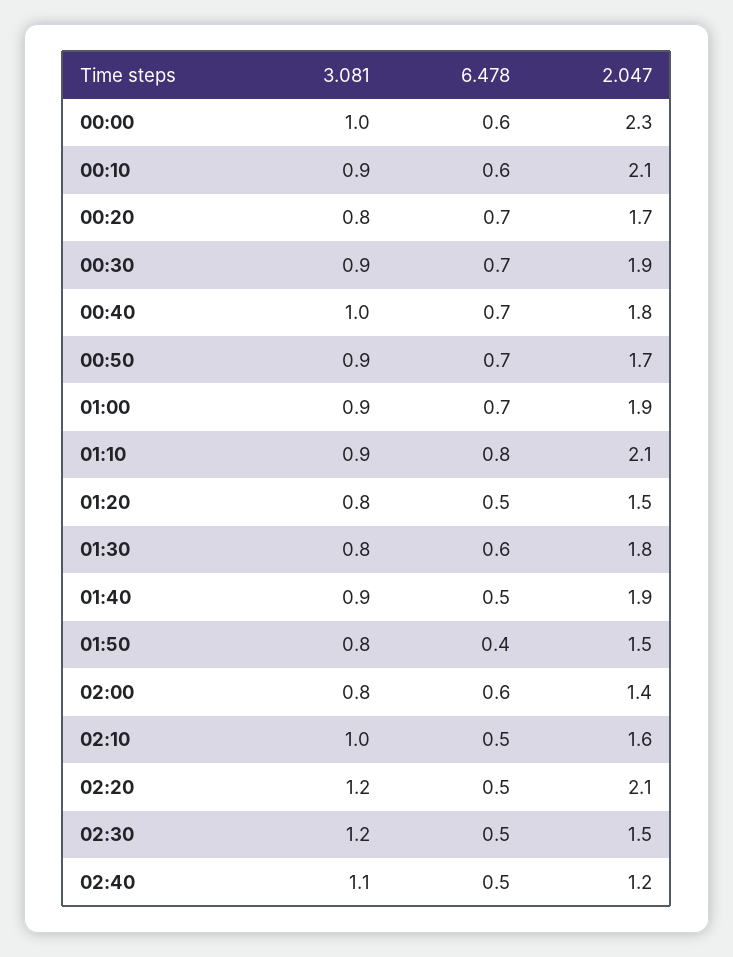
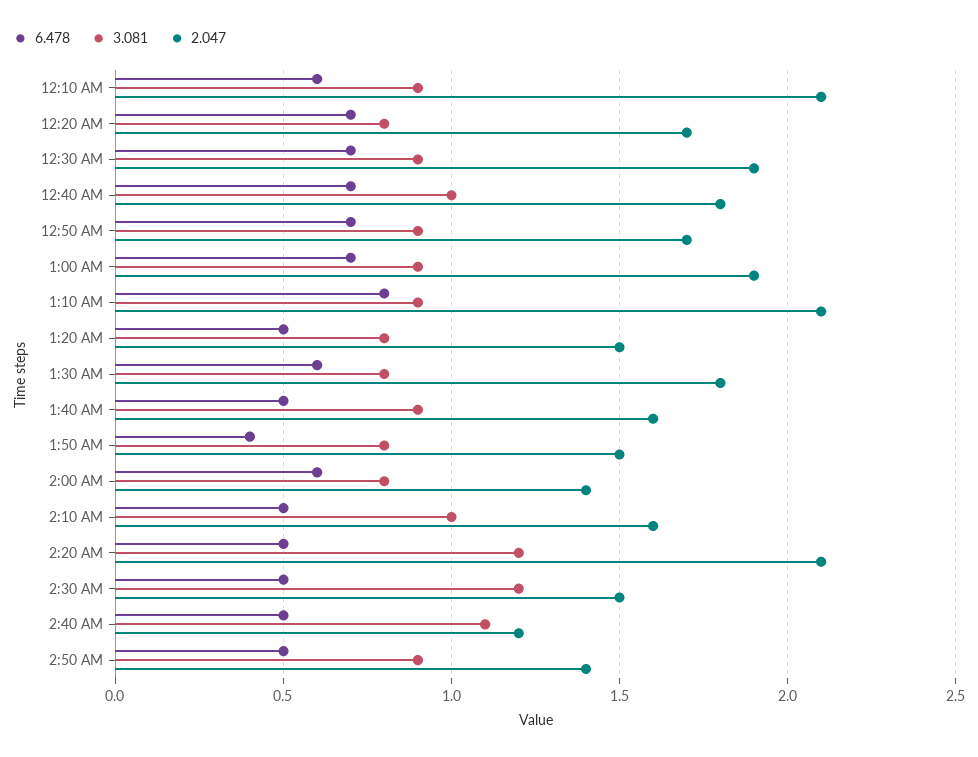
3.081, 00:00: 1 -> none
6.478, 00:00: 0.6 -> none
2.047, 00:00: 2.3 -> none
2.047, 01:40: 1.9 -> 1.6
6.478, 2:50 AM: none -> 0.5
3.081, 2:50 AM: none -> 0.9
2.047, 2:50 AM: none -> 1.4

